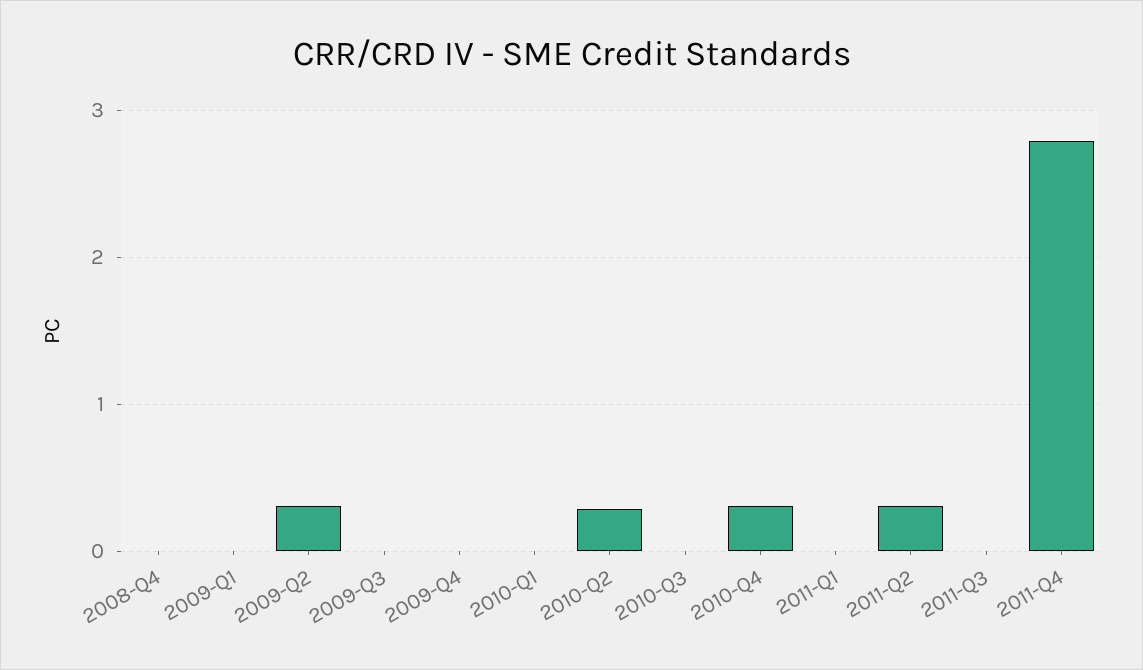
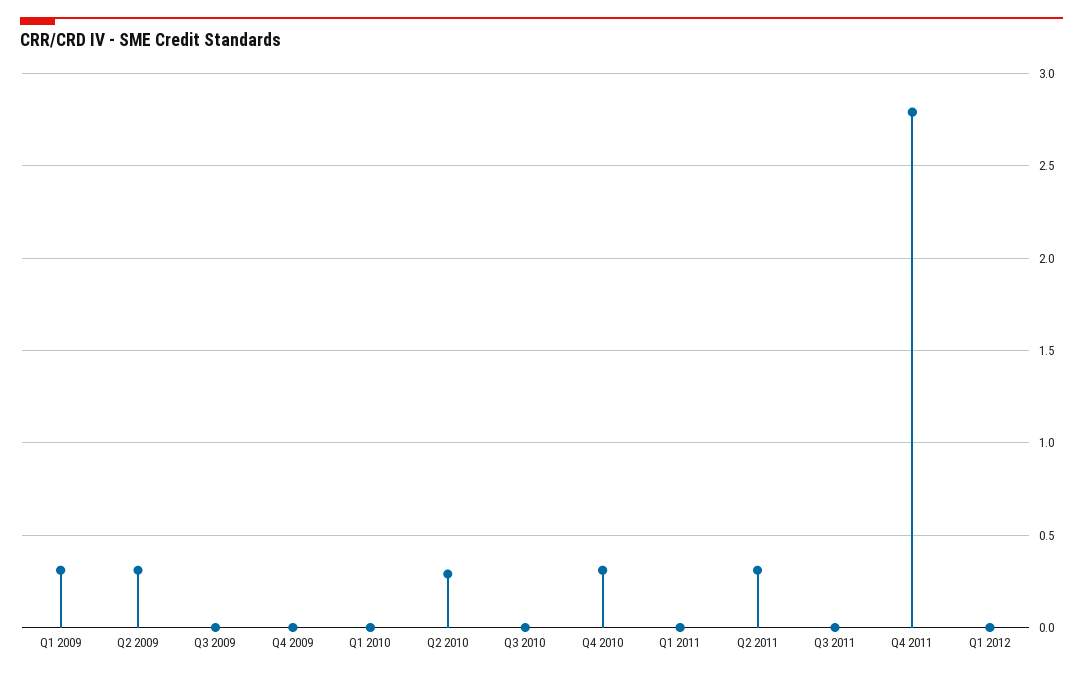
2008-Q4: 0 -> none
2009-Q1: 0 -> 0.3
Q1 2012: none -> 0

